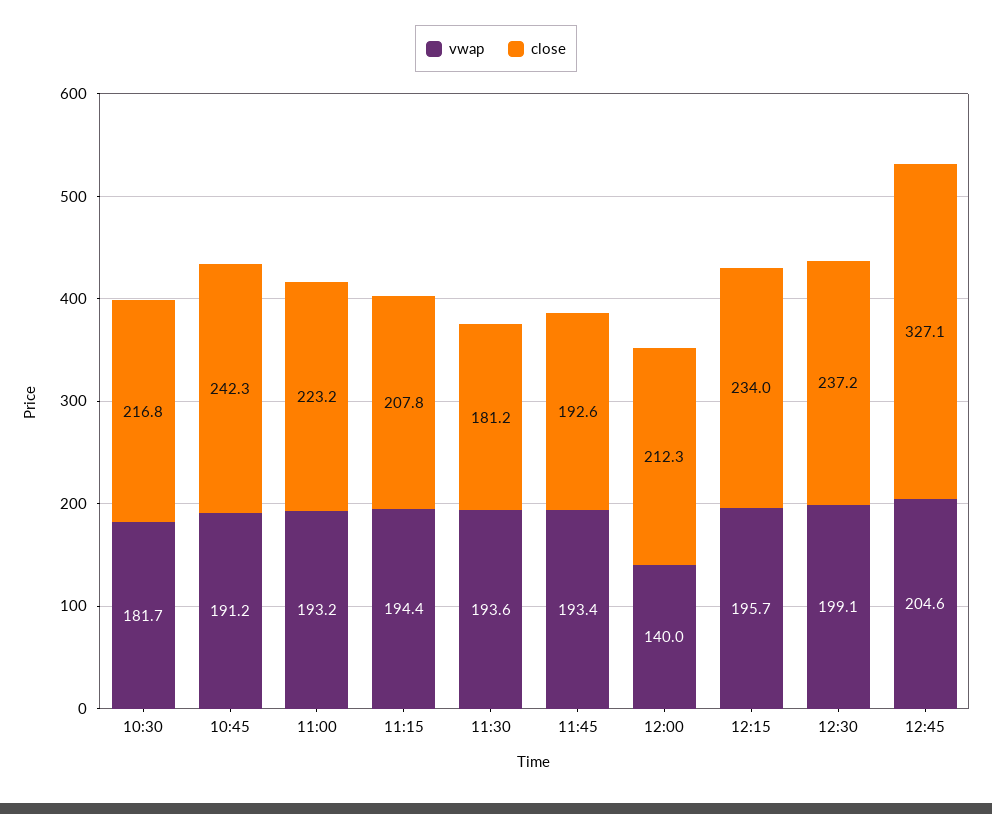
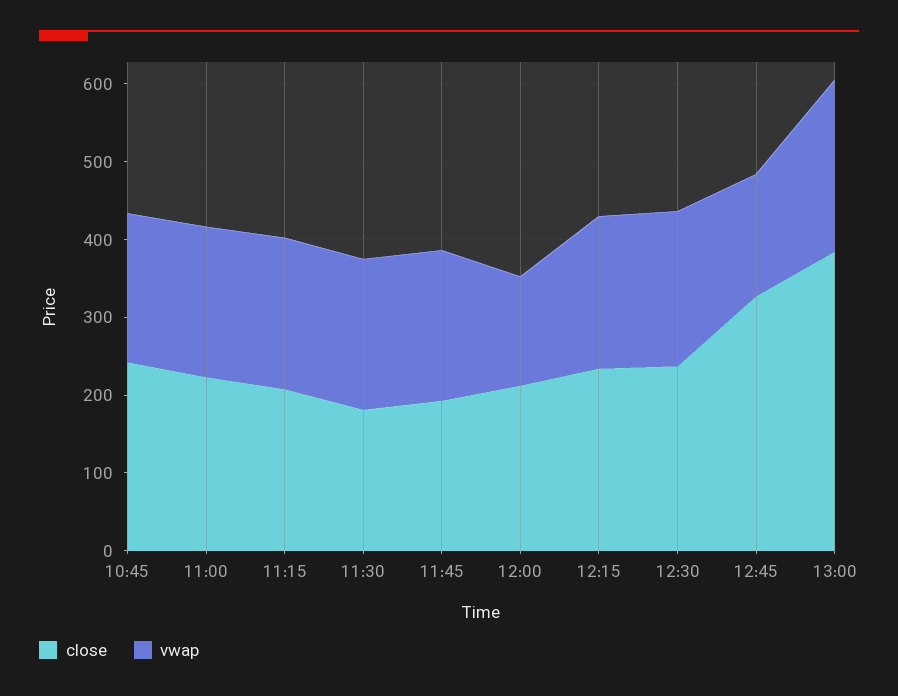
vwap, 10:30: 181.7 -> none
close, 10:30: 216.8 -> none
vwap, 12:45: 204.6 -> 160
close, 13:00: none -> 380
vwap, 13:00: none -> 220

